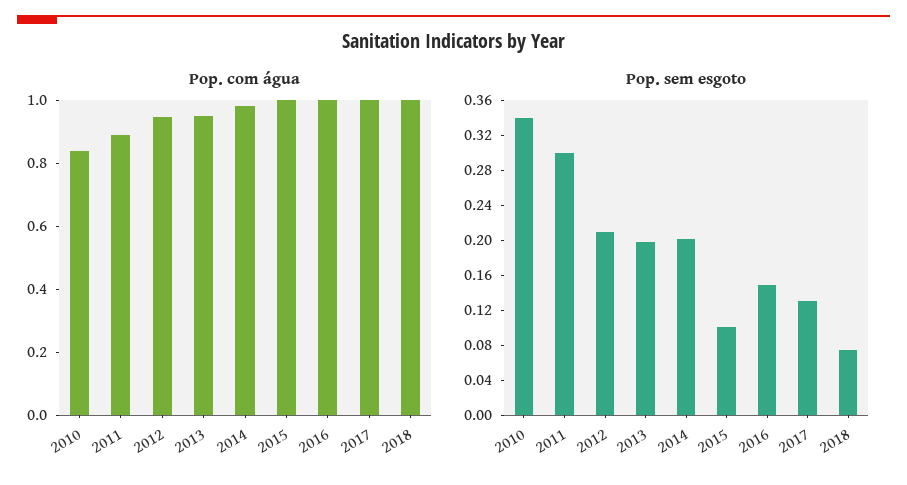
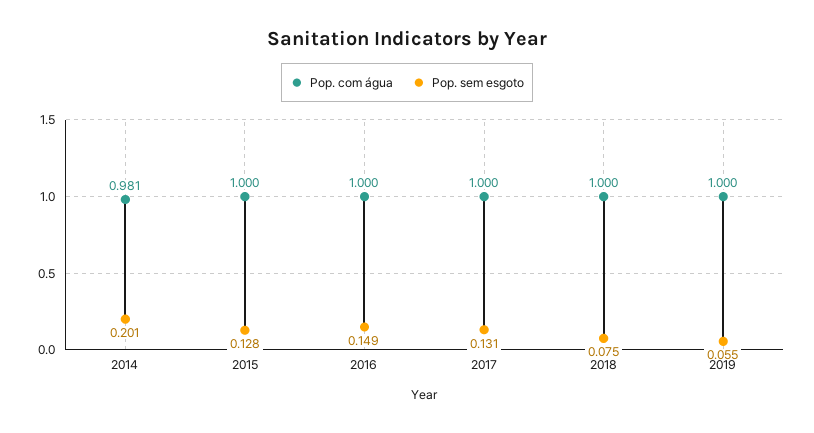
Pop. com água, 2010: 0.85 -> none
Pop. com água, 2011: 0.9 -> none
Pop. com água, 2012: 0.95 -> none
Pop. com água, 2013: 0.95 -> none
Pop. sem esgoto, 2010: 0.34 -> none
Pop. sem esgoto, 2011: 0.3 -> none
Pop. sem esgoto, 2012: 0.21 -> none
Pop. sem esgoto, 2013: 0.2 -> none
Pop. sem esgoto, 2015: 0.1 -> 0.128
Pop. com água, 2019: none -> 1
Pop. sem esgoto, 2019: none -> 0.055

